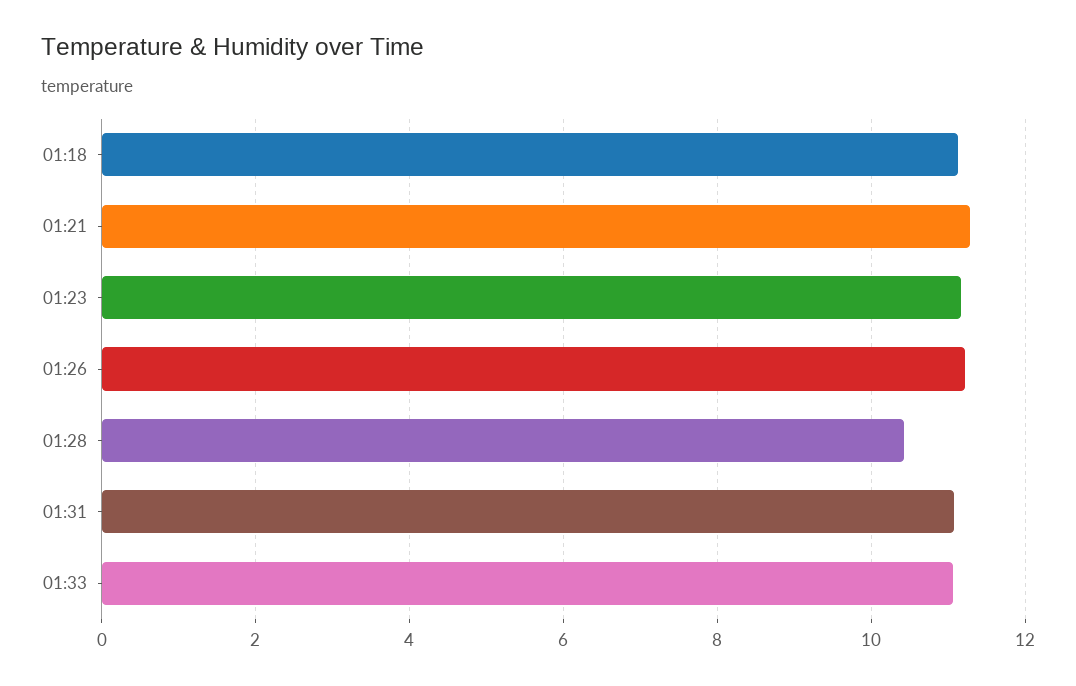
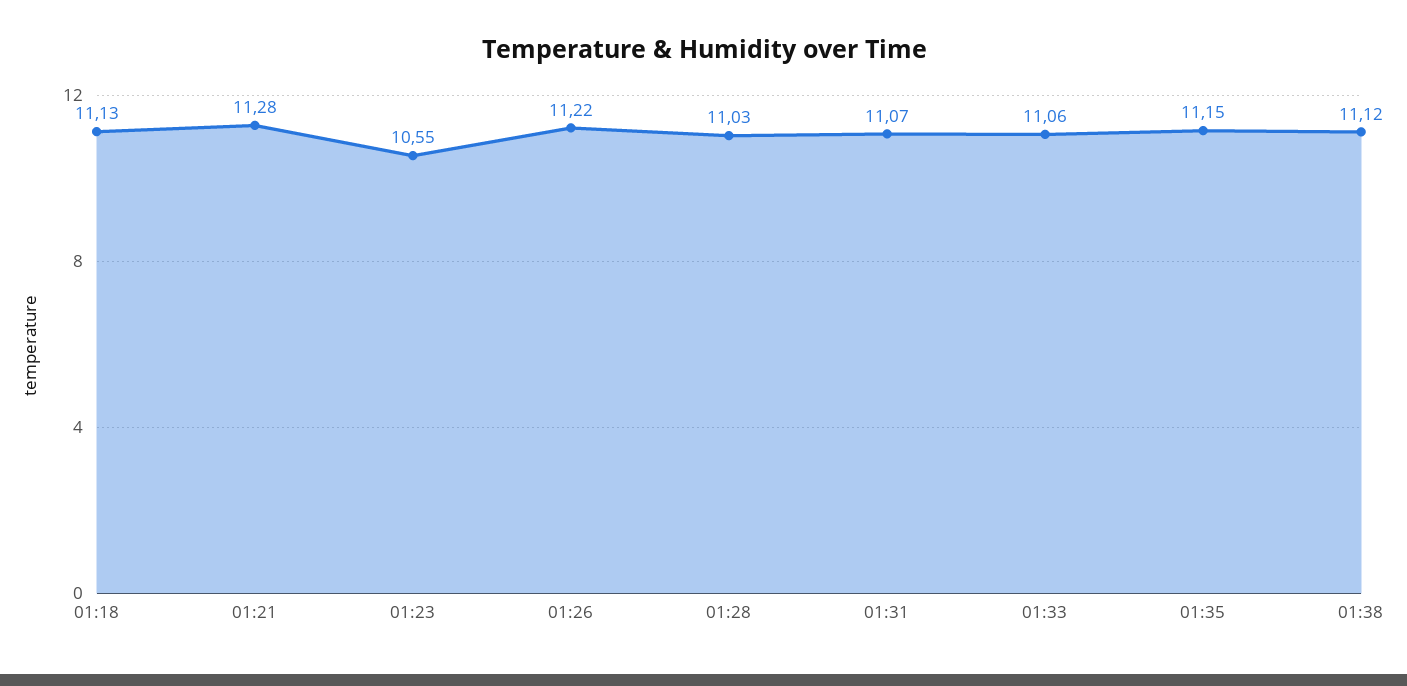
01:23: 11.2 -> 10.55
01:28: 10.4 -> 11.03
01:35: none -> 11.15
01:38: none -> 11.12

